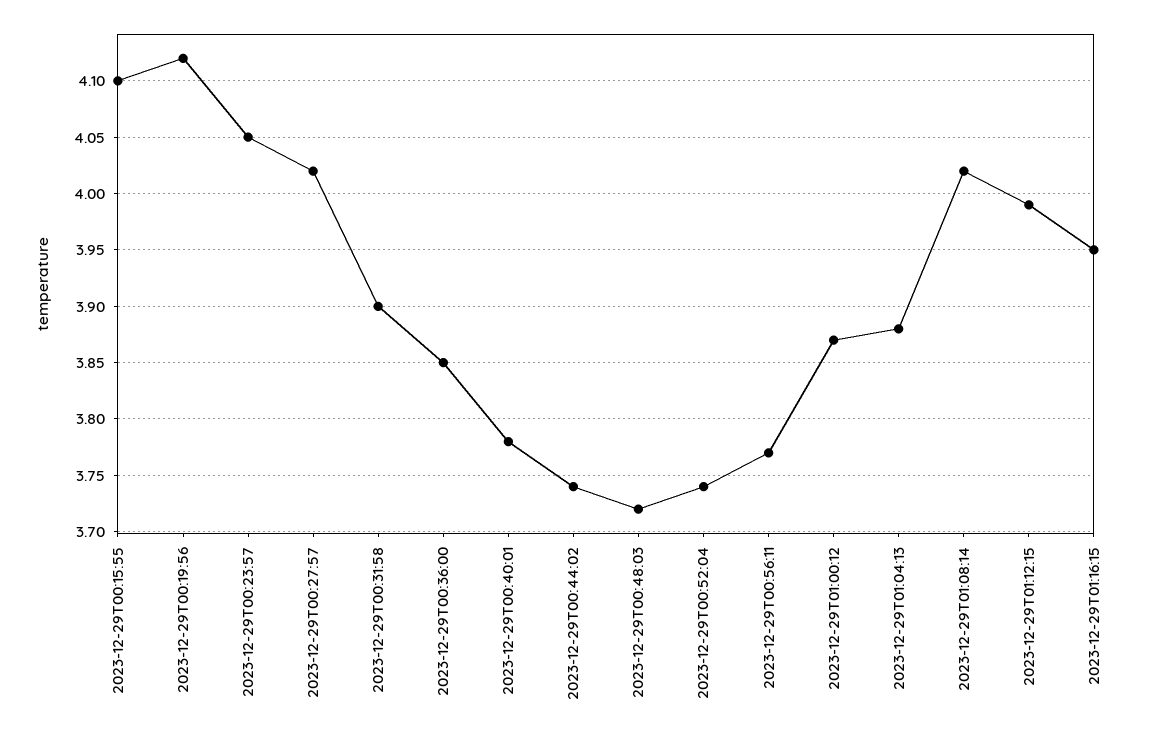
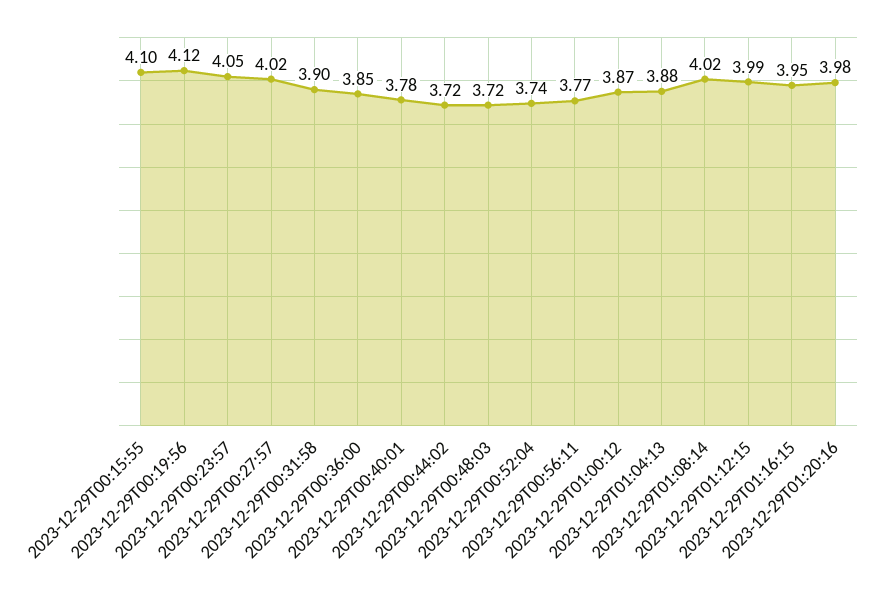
2023-12-29T00:44:02: 3.74 -> 3.72
2023-12-29T01:20:16: none -> 3.98

